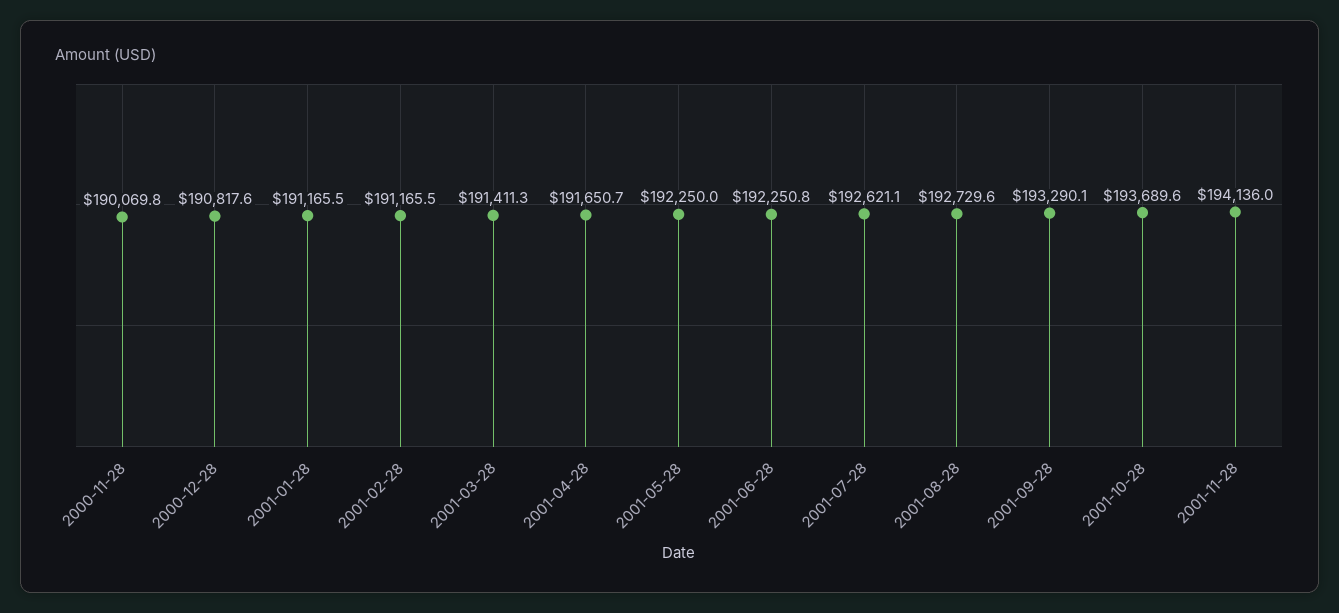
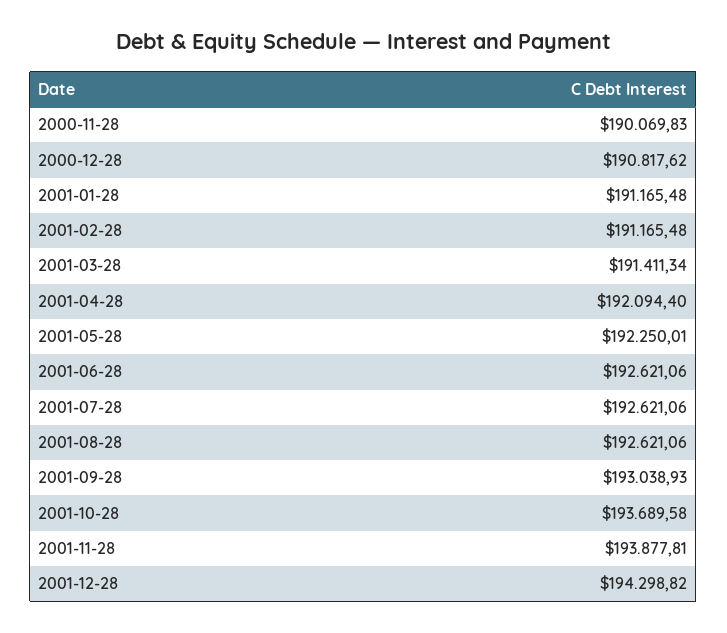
2001-04-28: 191650.7 -> 192094.4
2001-06-28: 192250.8 -> 192621.06
2001-08-28: 192729.6 -> 192621.06
2001-09-28: 193290.1 -> 193038.93
2001-11-28: 194136 -> 193877.81
2001-12-28: none -> 194298.82

